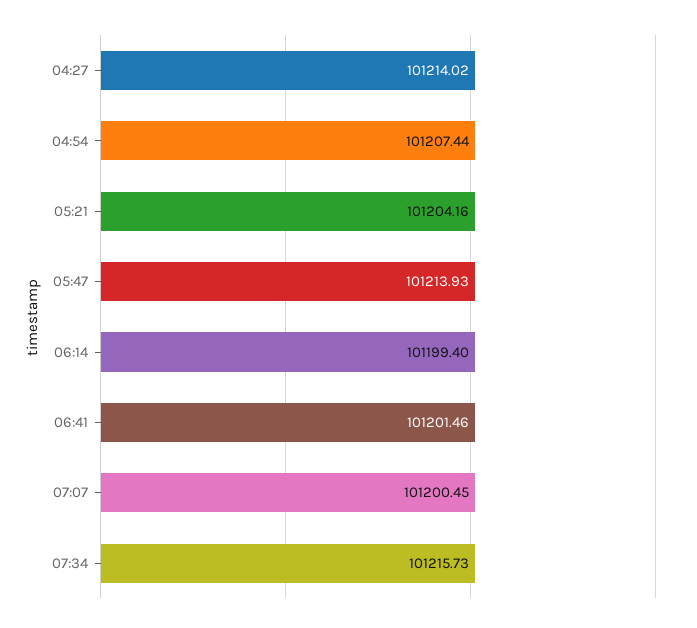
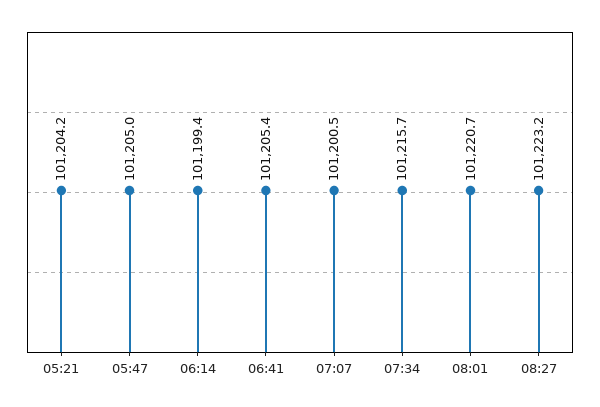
04:27: 101214.02 -> none
04:54: 101207.44 -> none
05:47: 101213.93 -> 101205
06:41: 101201.46 -> 101205.4
08:01: none -> 101220.7
08:27: none -> 101223.2

